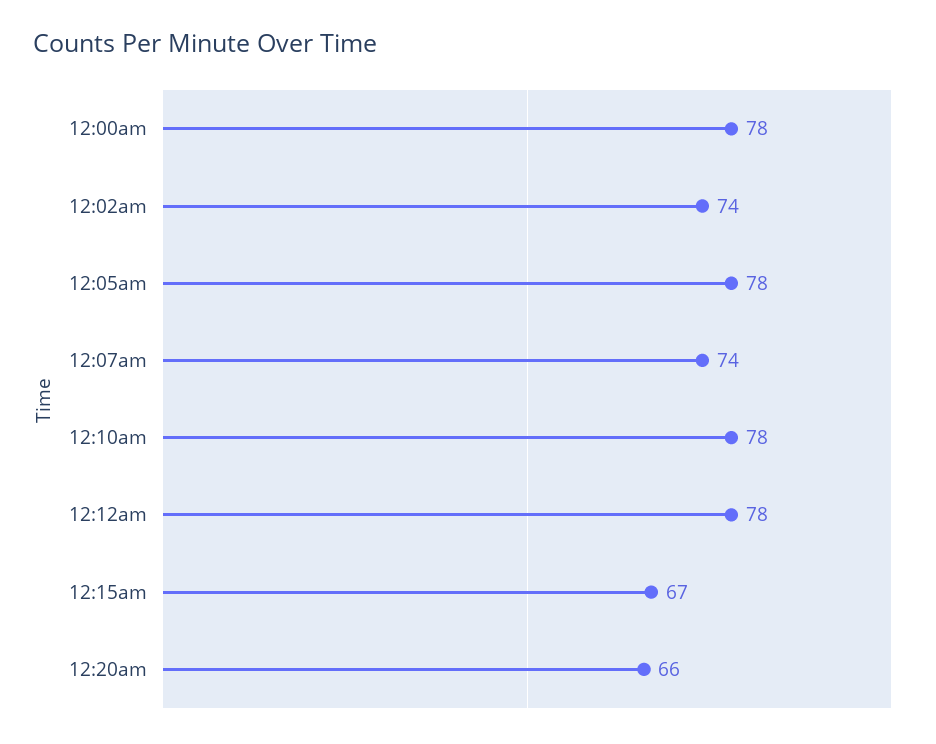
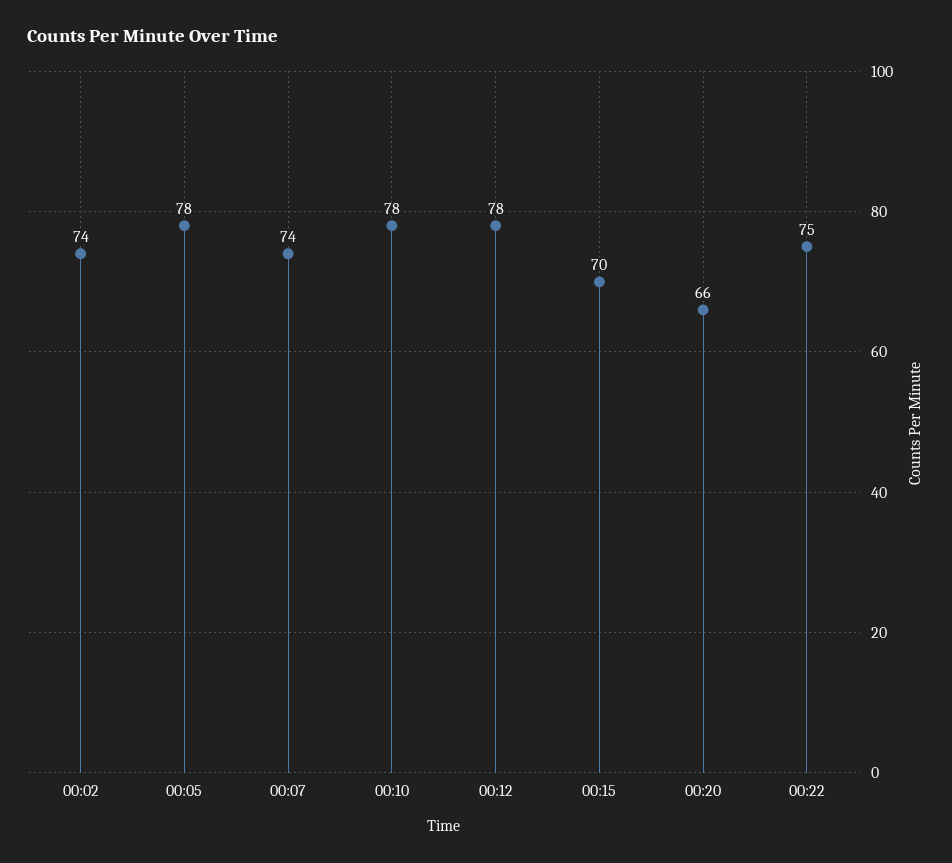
12:00am: 78 -> none
12:15am: 67 -> 70
00:22: none -> 75

